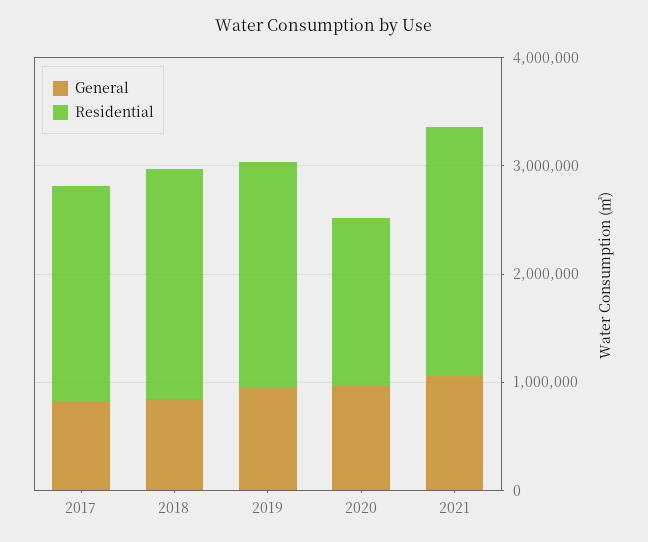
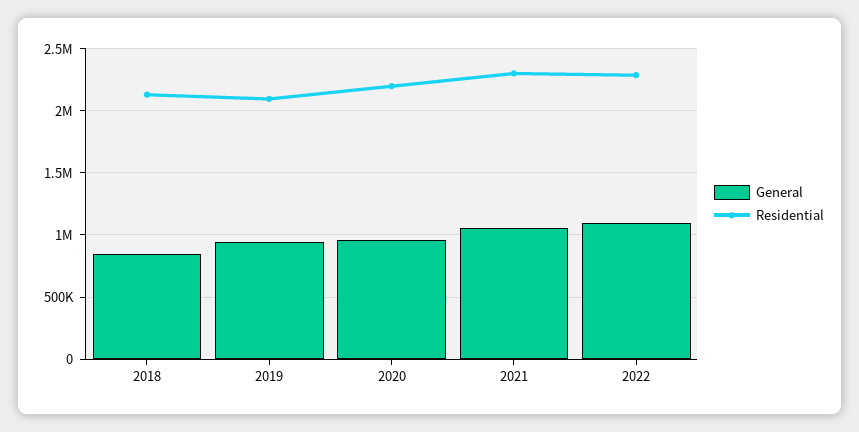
General, 2017: 800000 -> none
Residential, 2017: 2000000 -> none
Residential, 2020: 1600000 -> 2200000
General, 2022: none -> 1100000
Residential, 2022: none -> 2300000

